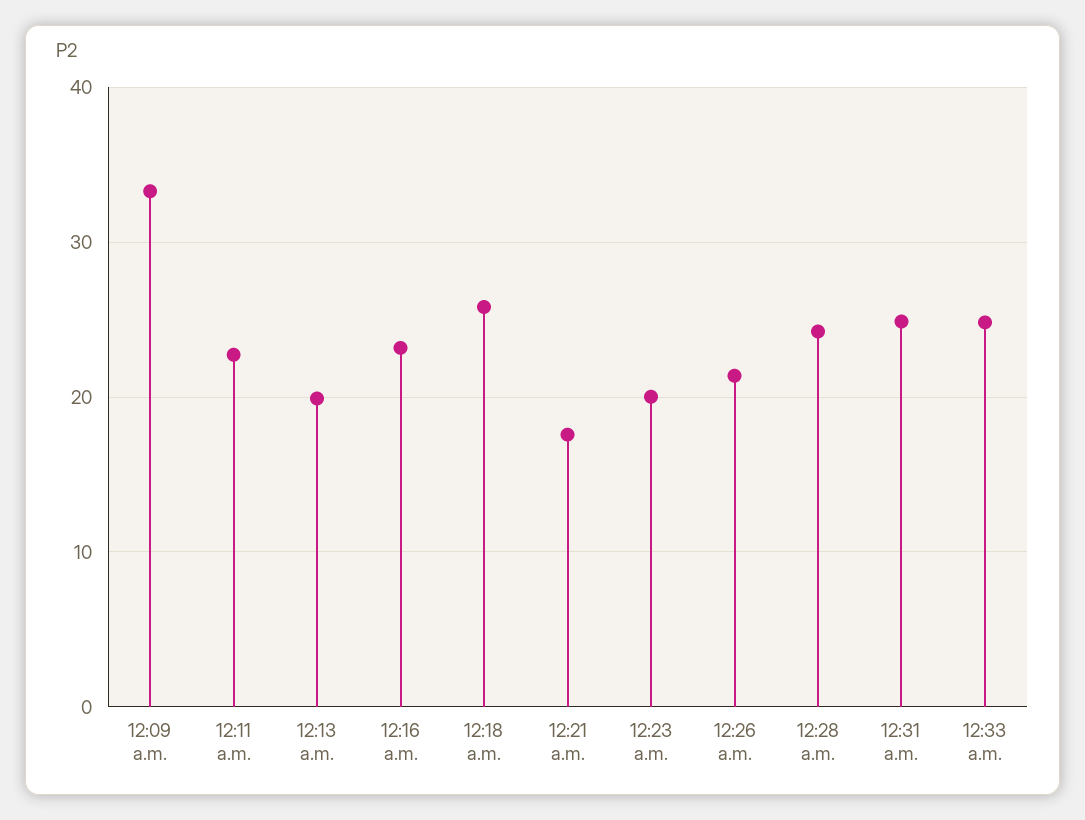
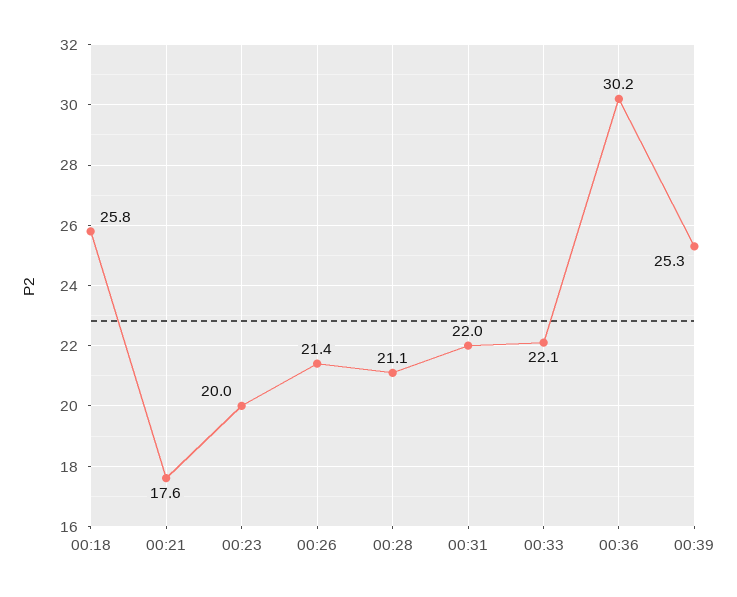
12:09 a.m.: 33 -> none
12:11 a.m.: 23 -> none
12:13 a.m.: 20 -> none
12:16 a.m.: 23 -> none
12:28 a.m.: 24 -> 21.1
12:31 a.m.: 25 -> 22
12:33 a.m.: 25 -> 22.1
00:36: none -> 30.2
00:39: none -> 25.3

